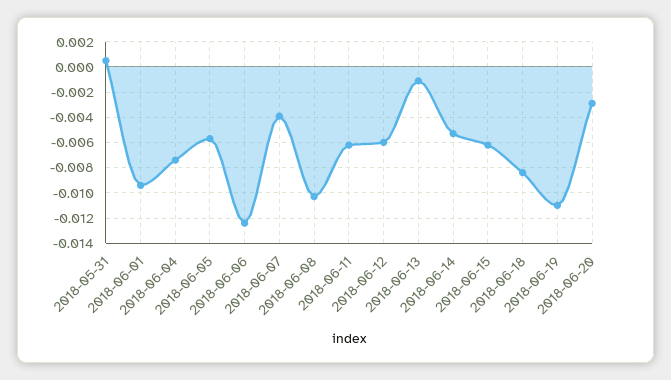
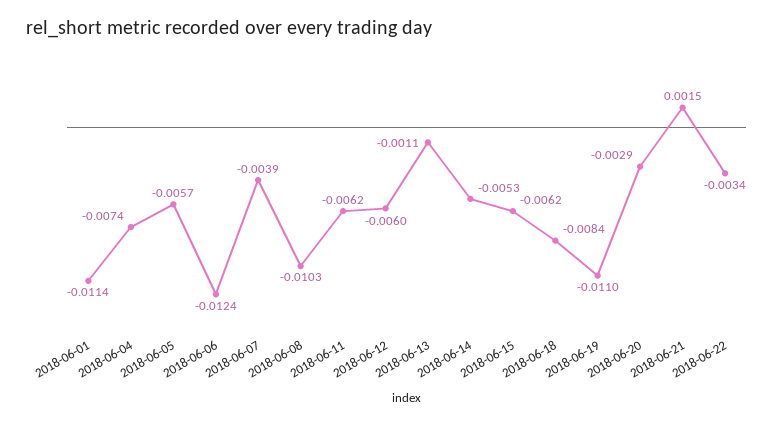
2018-05-31: 0.0005 -> none
2018-06-01: -0.0095 -> -0.0114
2018-06-21: none -> 0.0015
2018-06-22: none -> -0.0034

